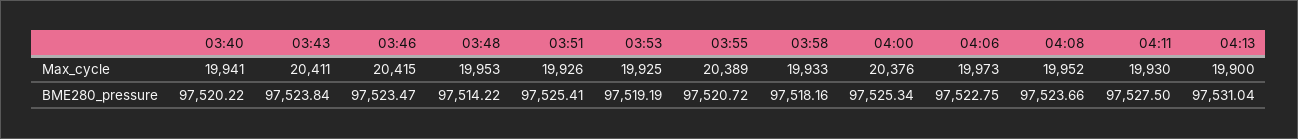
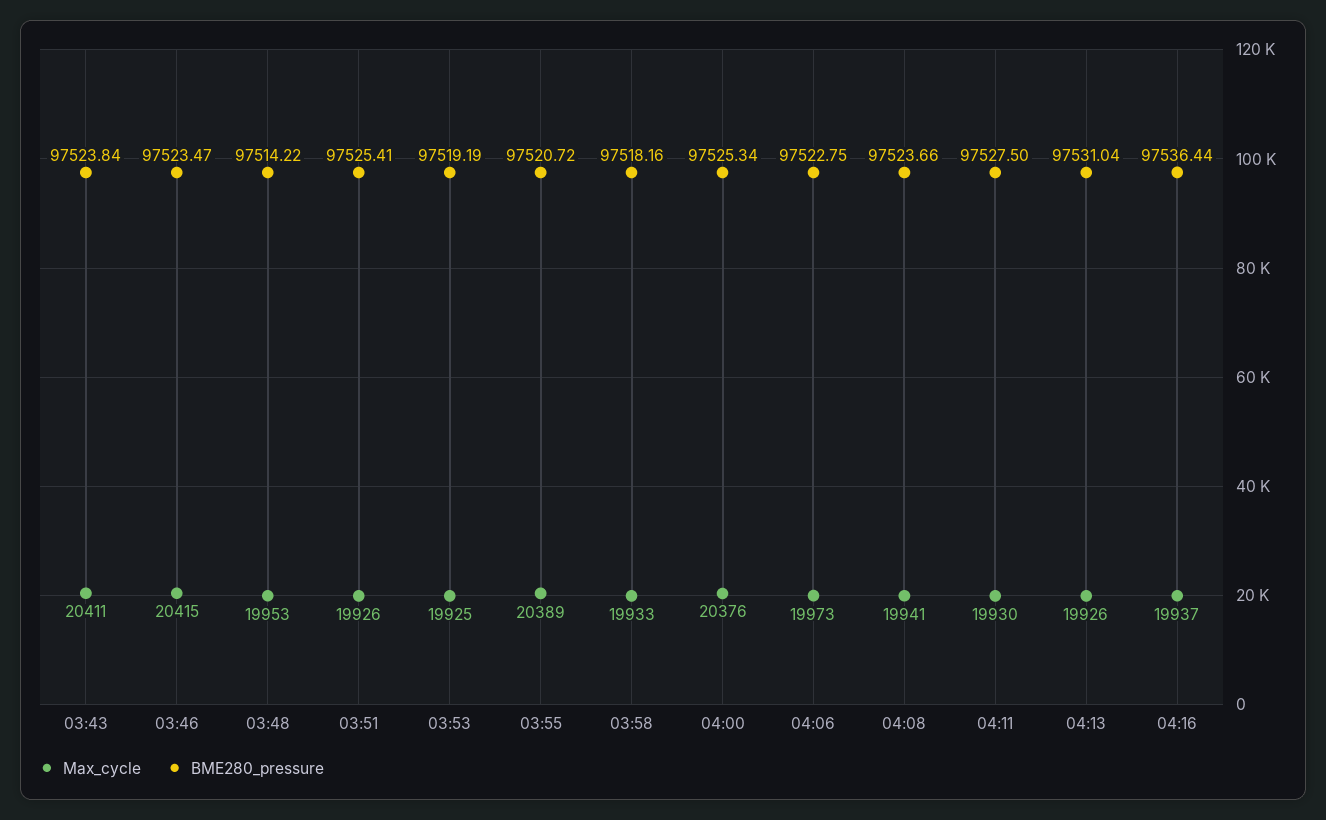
Max_cycle, 03:40: 19941 -> none
Max_cycle, 04:08: 19952 -> 19941
Max_cycle, 04:13: 19900 -> 19926
BME280_pressure, 03:40: 97520.22 -> none
Max_cycle, 04:16: none -> 19937
BME280_pressure, 04:16: none -> 97536.44

